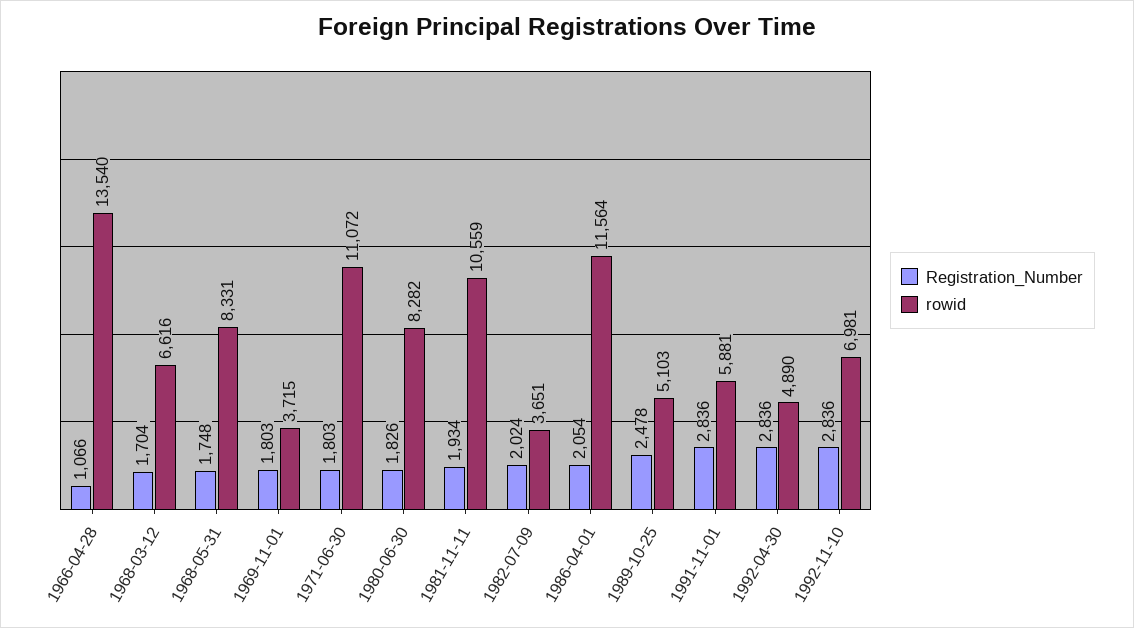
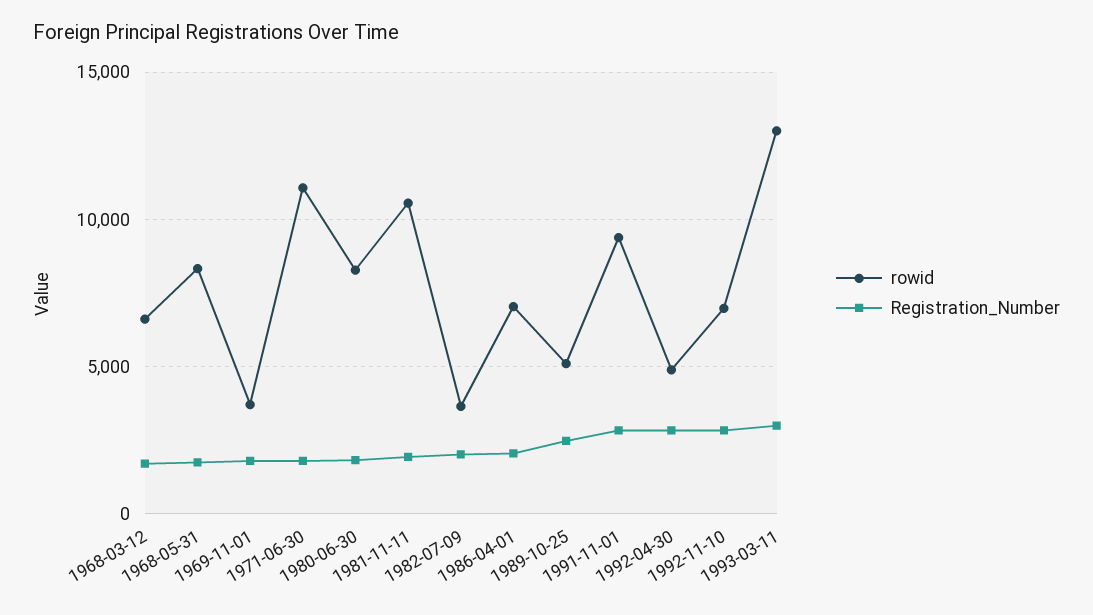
Registration_Number, 1966-04-28: 1066 -> none
rowid, 1966-04-28: 13540 -> none
rowid, 1986-04-01: 11564 -> 7000
rowid, 1991-11-01: 5881 -> 9500
rowid, 1993-03-11: none -> 13000
Registration_Number, 1993-03-11: none -> 3000

